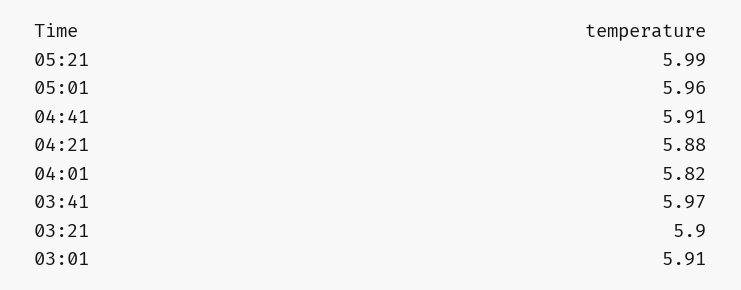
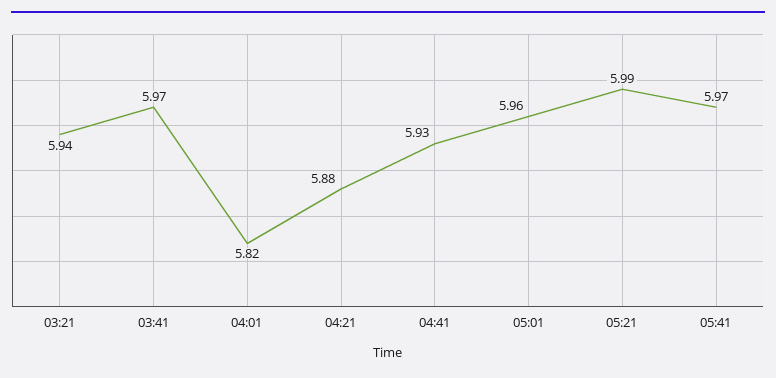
04:41: 5.91 -> 5.93
03:21: 5.9 -> 5.94
03:01: 5.91 -> none
05:41: none -> 5.97

